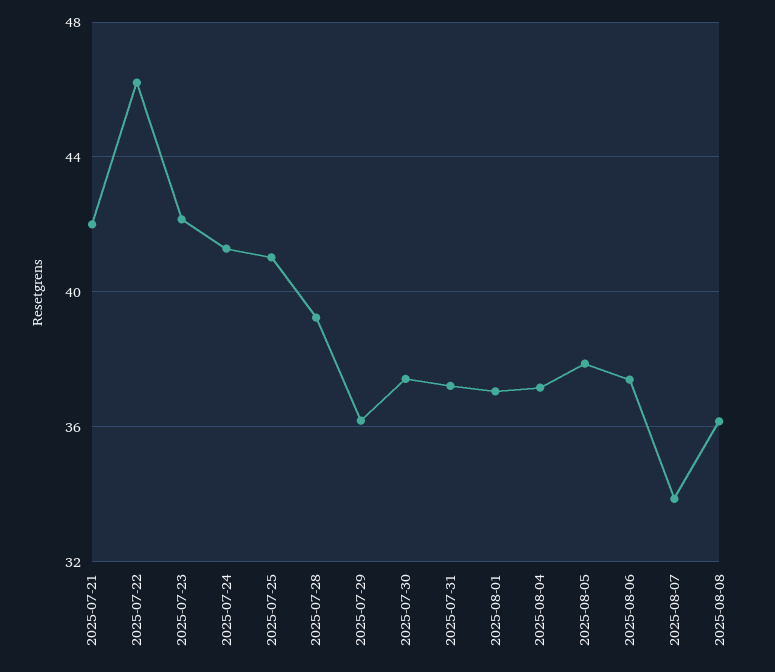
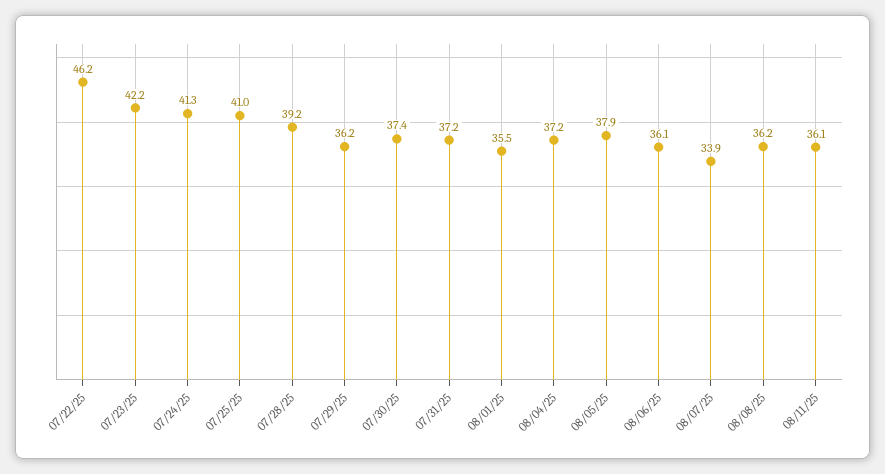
2025-07-21: 42 -> none
2025-08-01: 37 -> 35.5
2025-08-06: 37.5 -> 36.1
08/11/25: none -> 36.1

